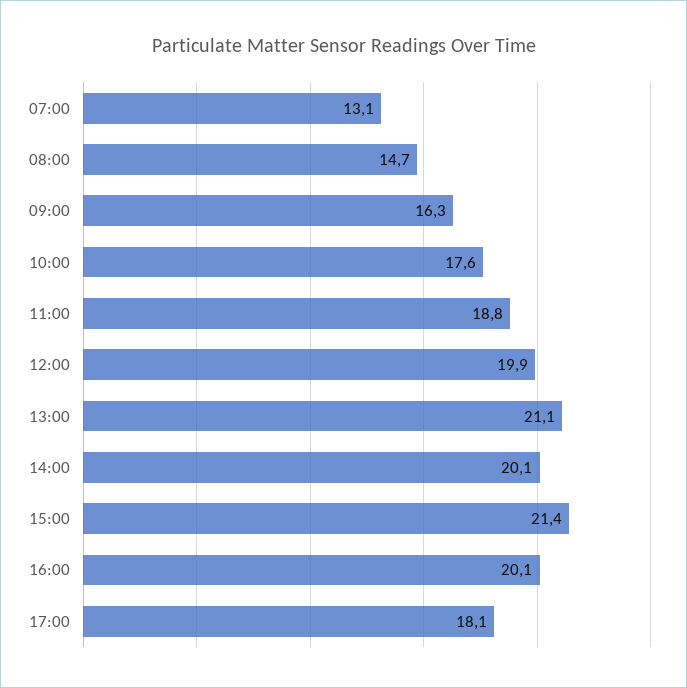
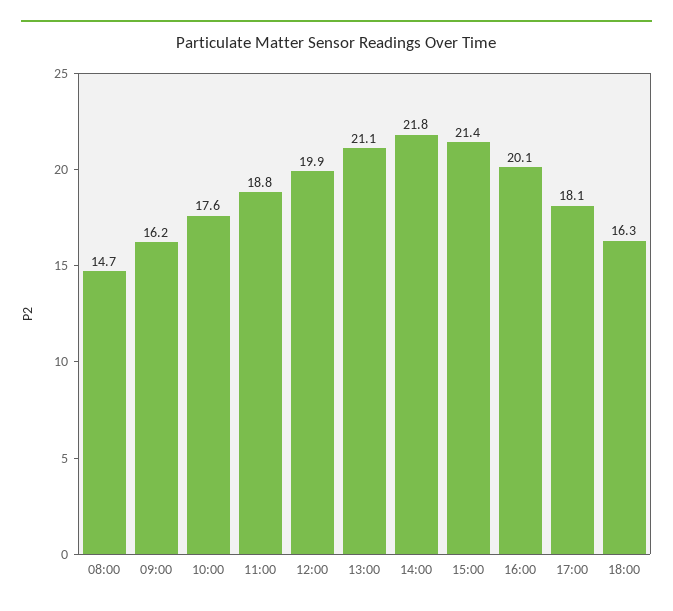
07:00: 13.1 -> none
09:00: 16.3 -> 16.2
14:00: 20.1 -> 21.8
18:00: none -> 16.3

